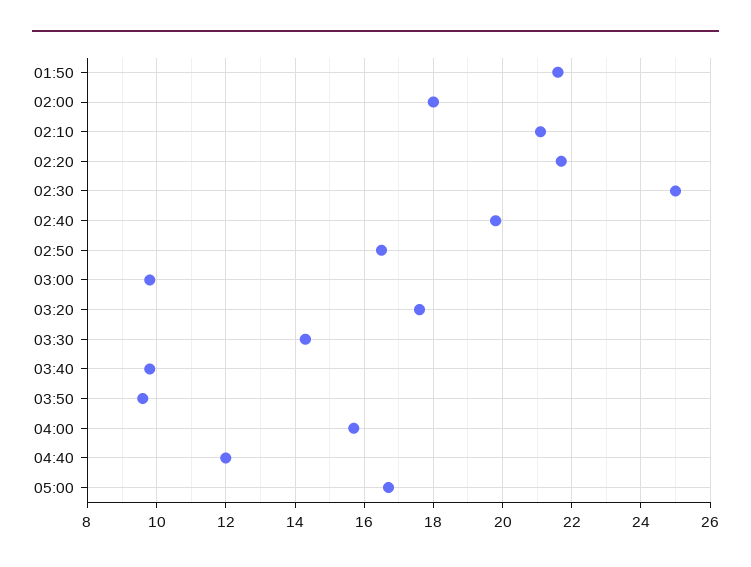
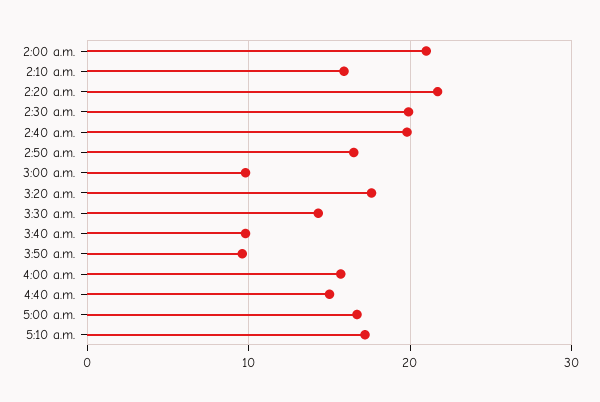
01:50: 21.5 -> none
02:00: 18 -> 21
02:10: 21 -> 16
02:30: 25 -> 20
04:40: 12 -> 15
5:10 a.m.: none -> 17

